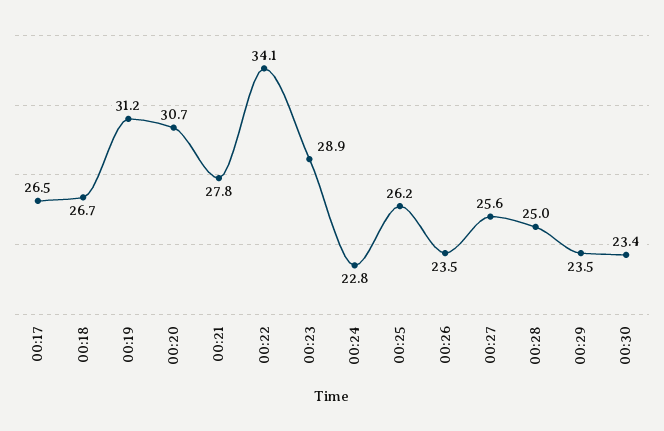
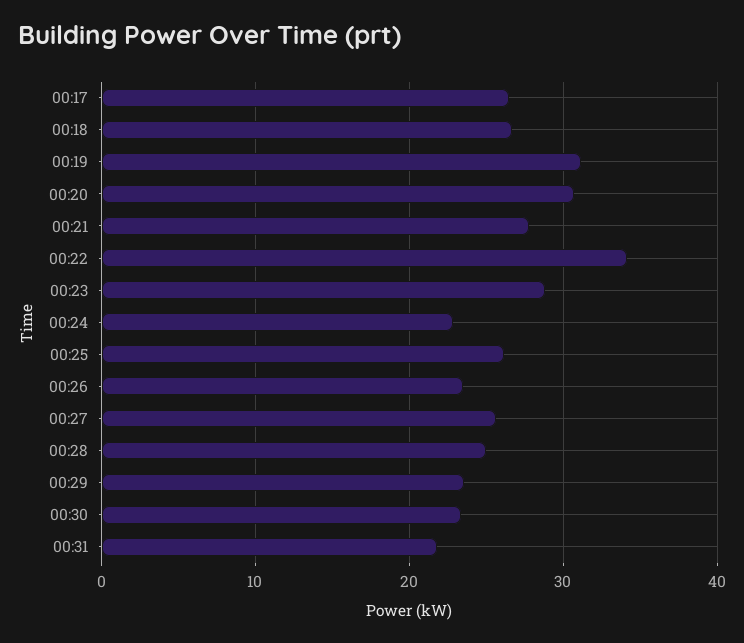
00:31: none -> 22

